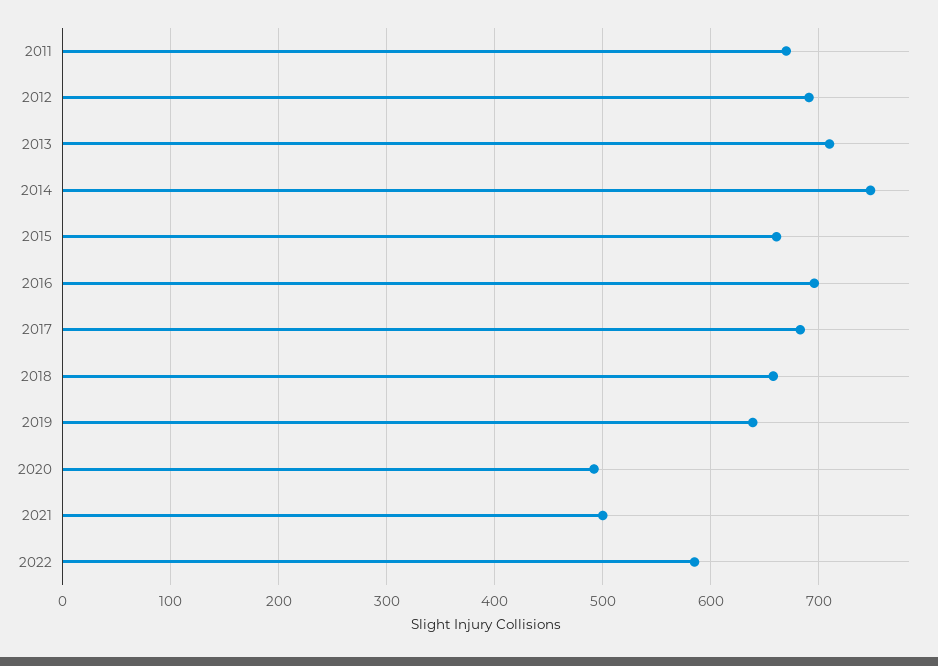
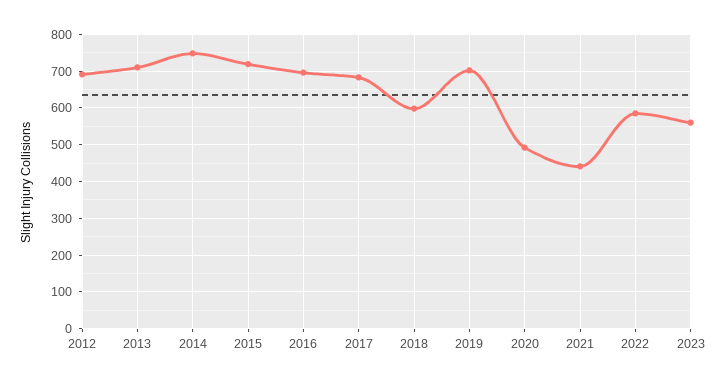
2011: 670 -> none
2015: 660 -> 720
2018: 660 -> 600
2019: 640 -> 700
2021: 500 -> 440
2023: none -> 560

